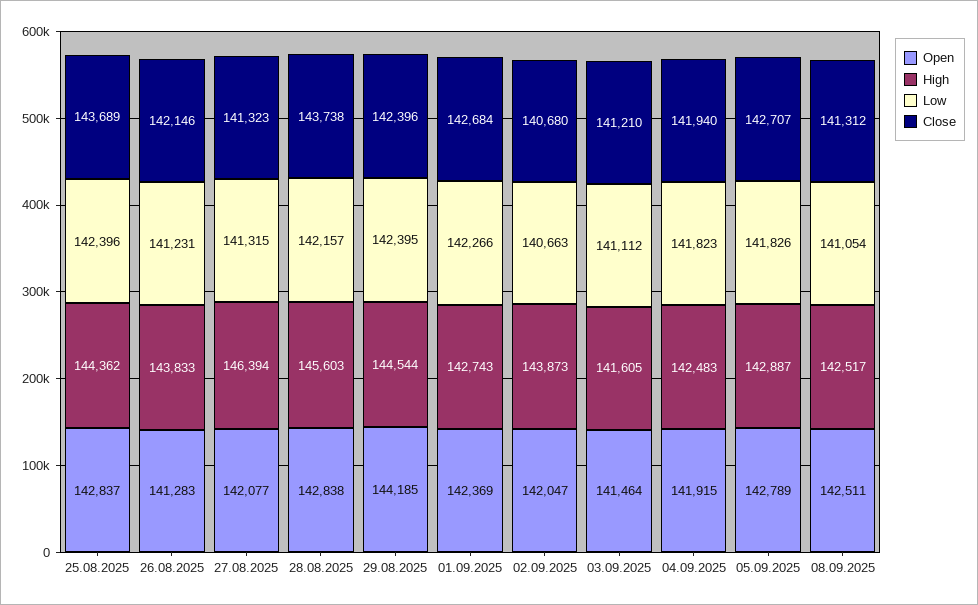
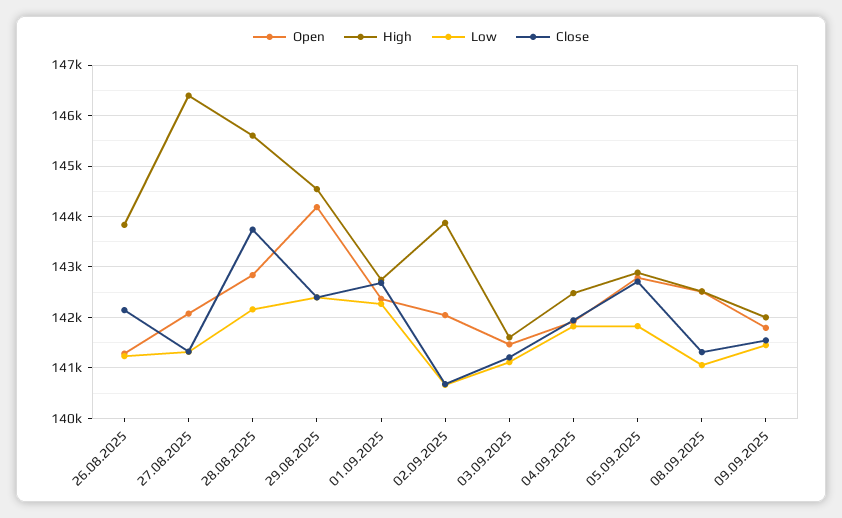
Open, 25.08.2025: 142837 -> none
High, 25.08.2025: 144362 -> none
Low, 25.08.2025: 142396 -> none
Close, 25.08.2025: 143689 -> none
Open, 09.09.2025: none -> 141800
High, 09.09.2025: none -> 142000
Low, 09.09.2025: none -> 141400
Close, 09.09.2025: none -> 141600

